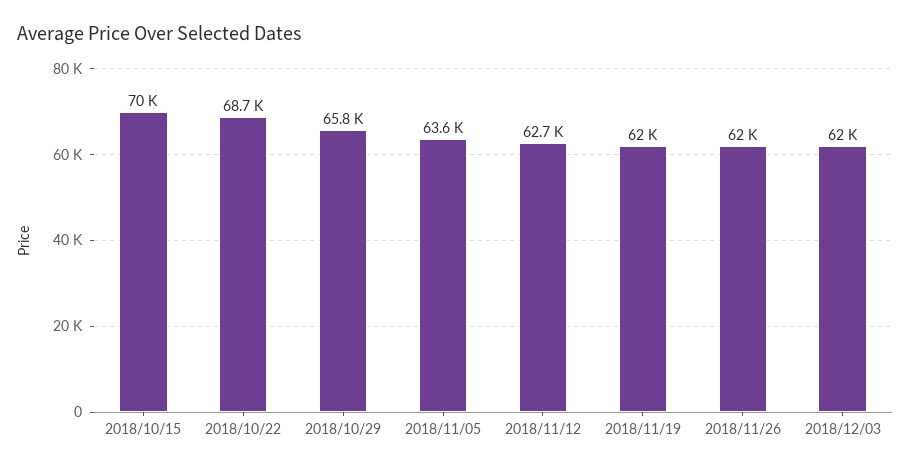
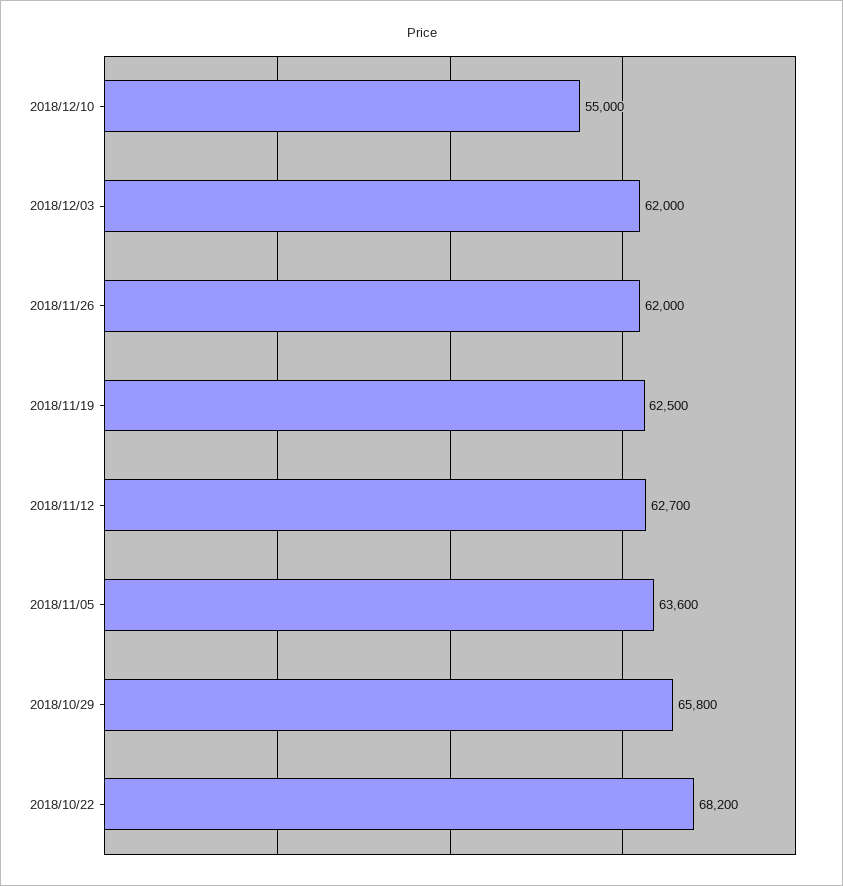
2018/10/15: 70000 -> none
2018/10/22: 68700 -> 68200
2018/11/19: 62000 -> 62500
2018/12/10: none -> 55000

